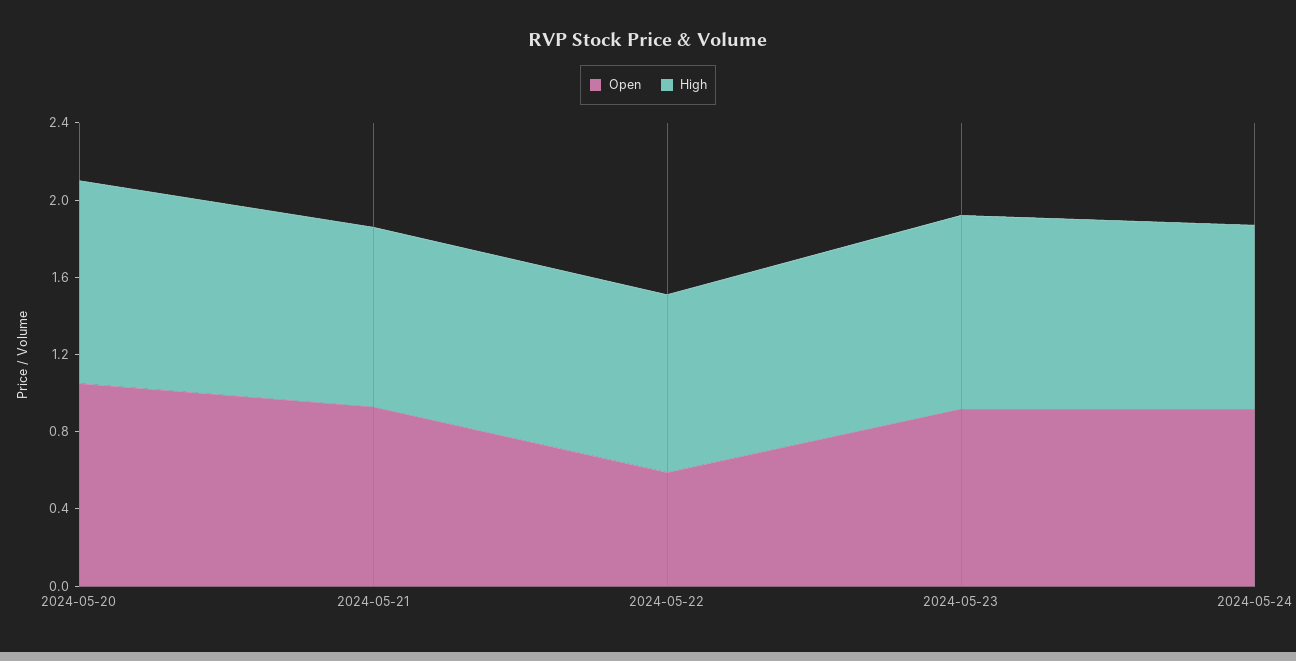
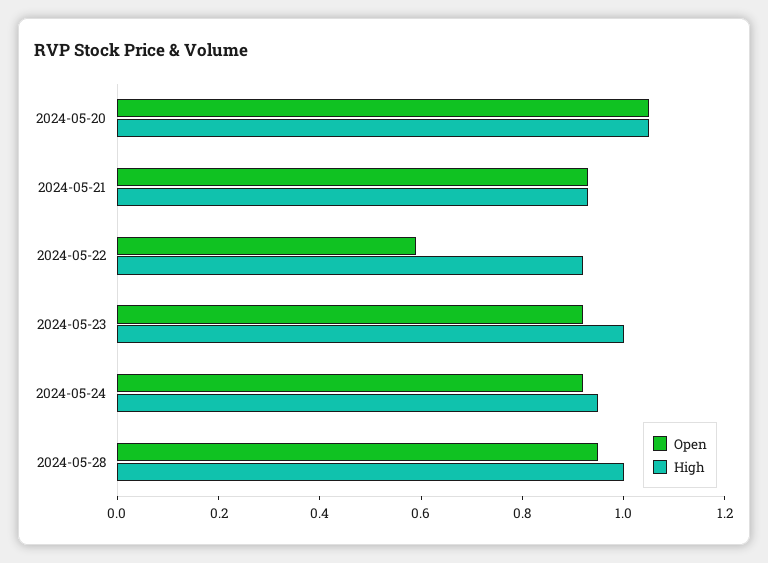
Open, 2024-05-28: none -> 0.95
High, 2024-05-28: none -> 1

